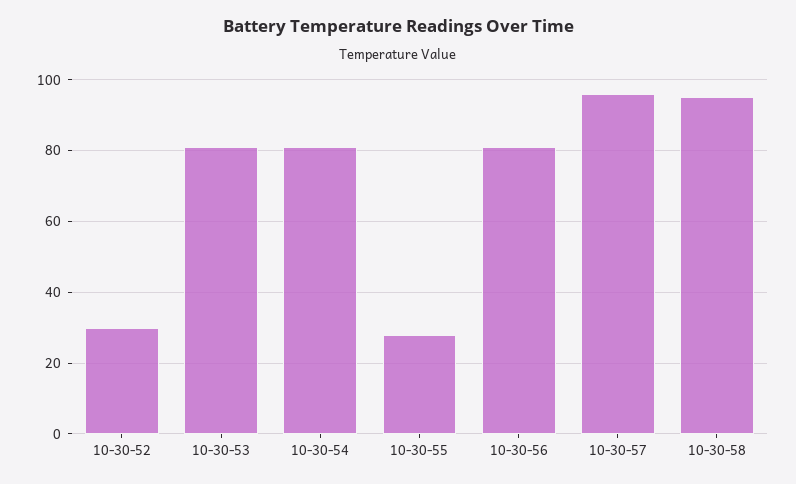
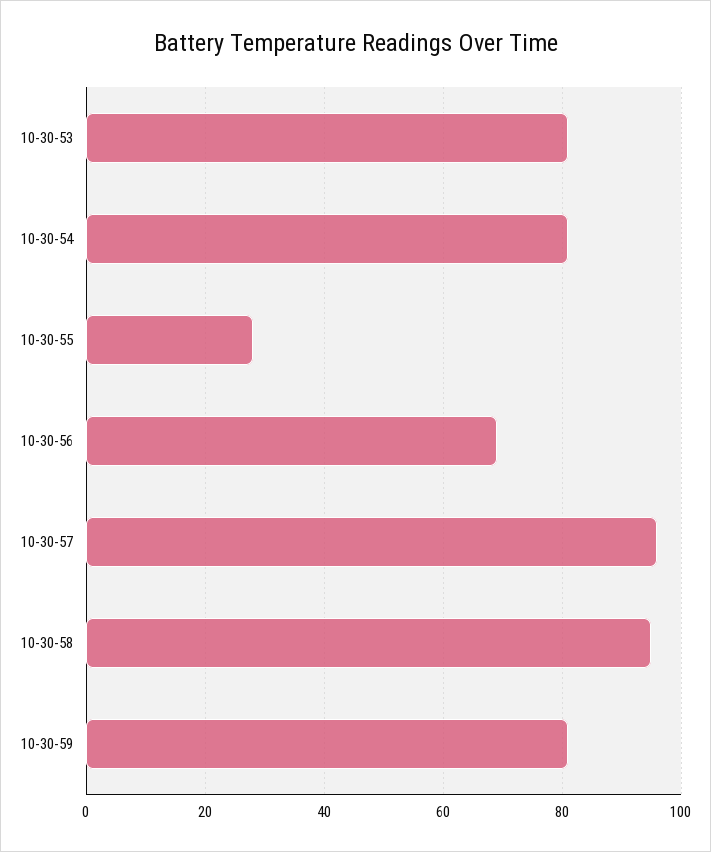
10-30-52: 30 -> none
10-30-56: 80 -> 70
10-30-59: none -> 80

